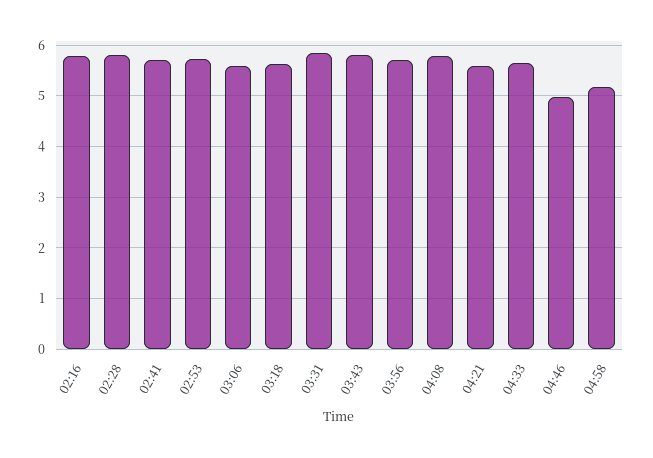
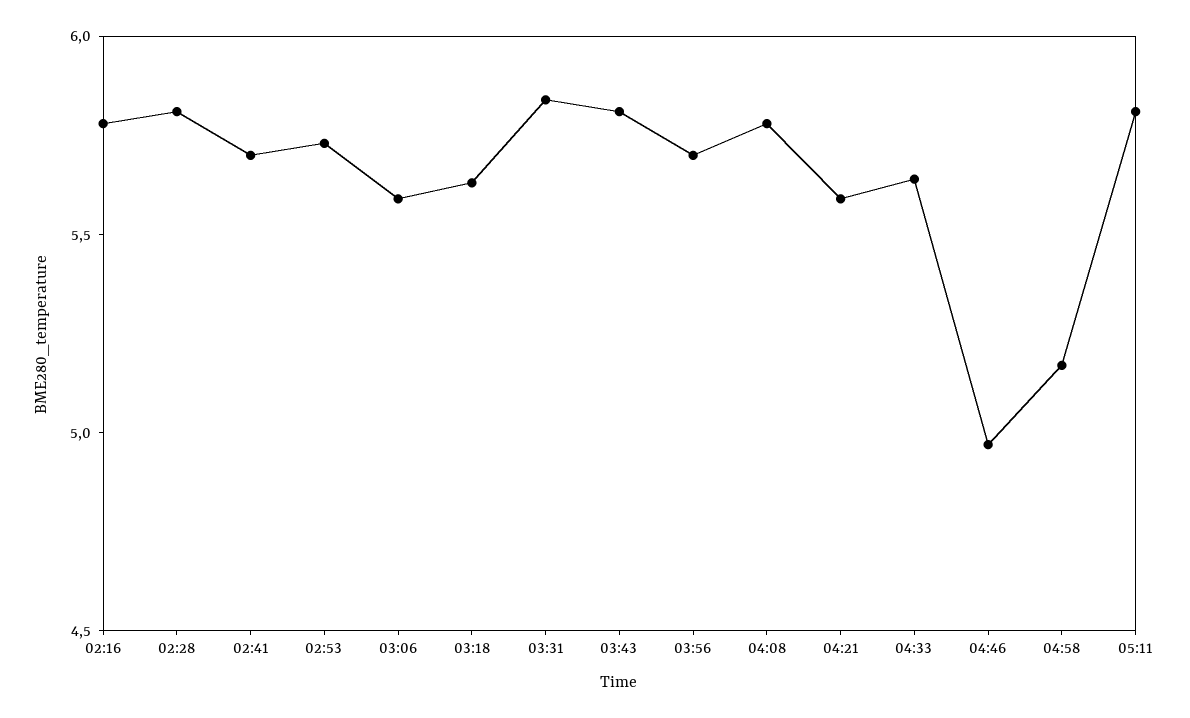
05:11: none -> 5.8

